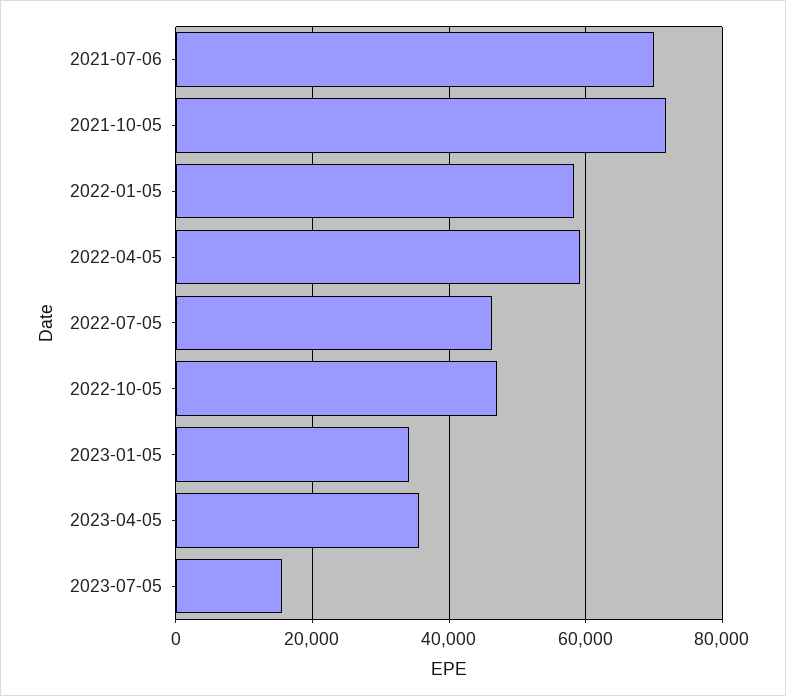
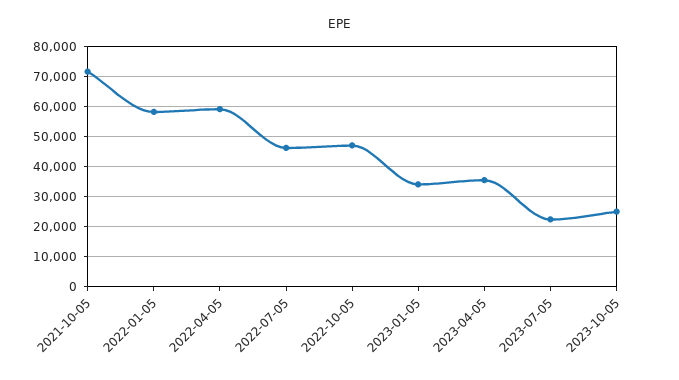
2021-07-06: 70000 -> none
2023-07-05: 16000 -> 22500
2023-10-05: none -> 25000

